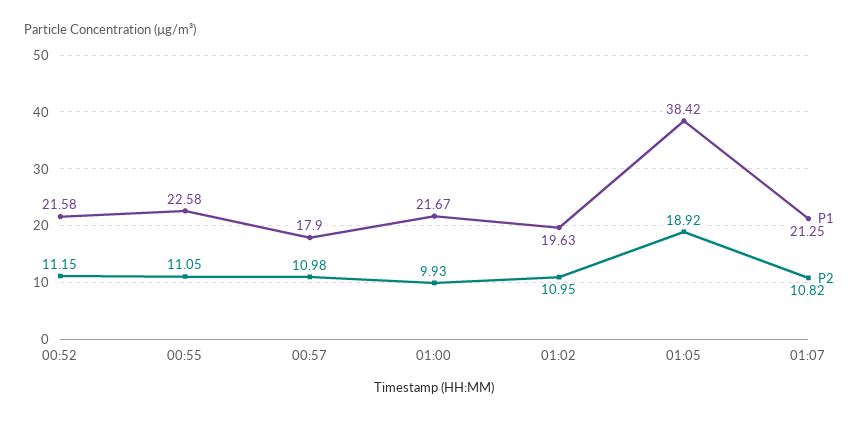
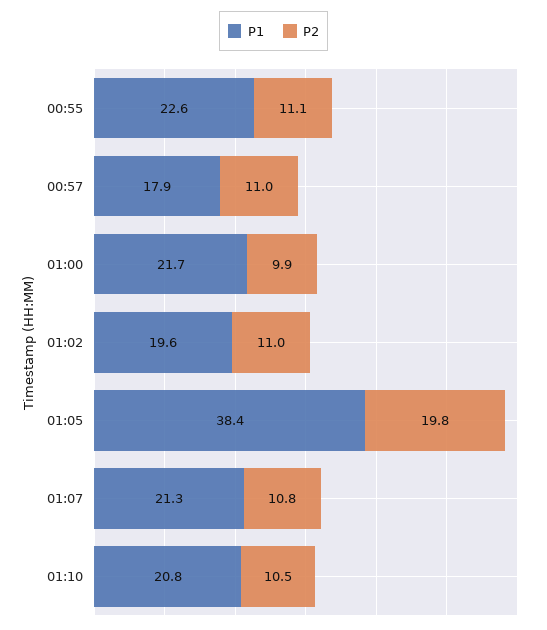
P1, 00:52: 21.58 -> none
P2, 00:52: 11.15 -> none
P2, 01:05: 18.92 -> 19.8
P1, 01:10: none -> 20.8
P2, 01:10: none -> 10.5

